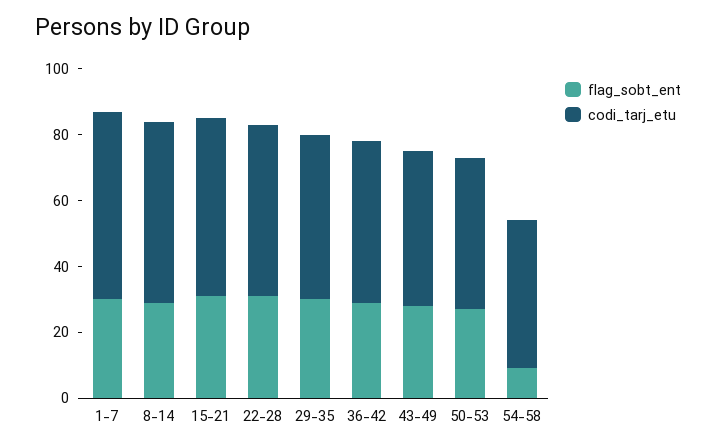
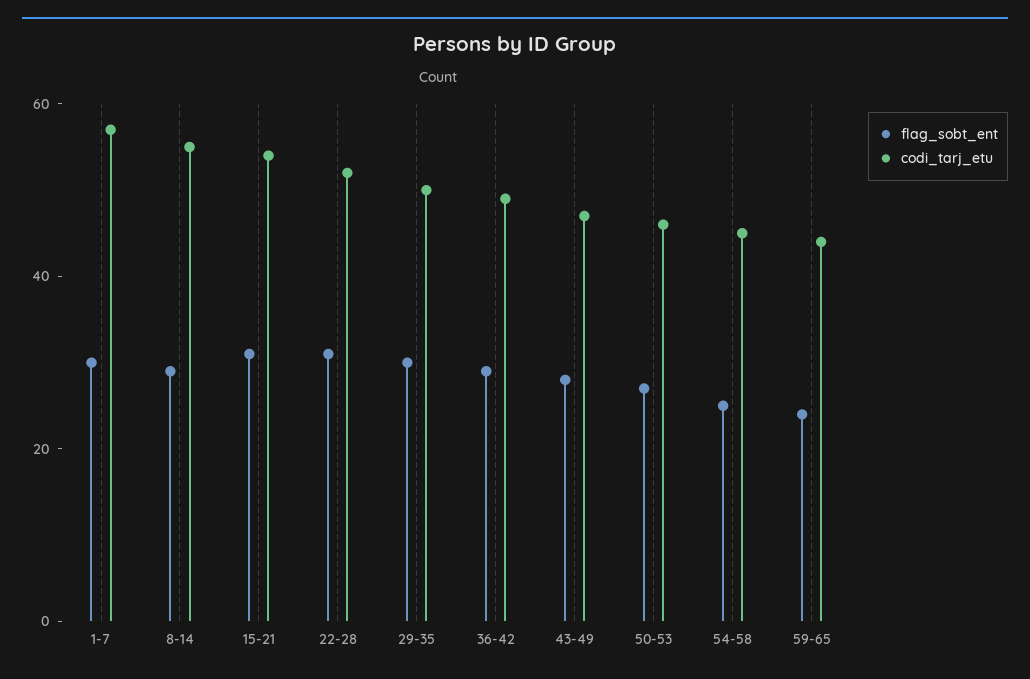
flag_sobt_ent, 54-58: 10 -> 25
flag_sobt_ent, 59-65: none -> 25
codi_tarj_etu, 59-65: none -> 45

